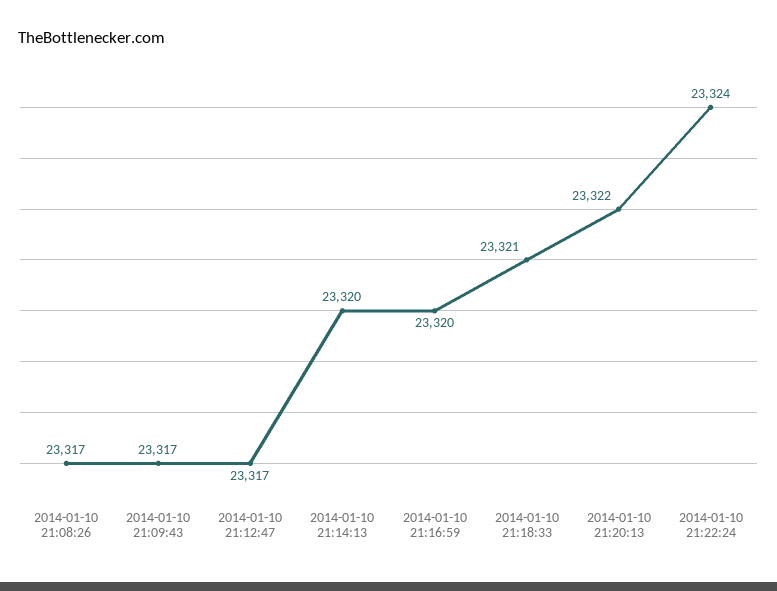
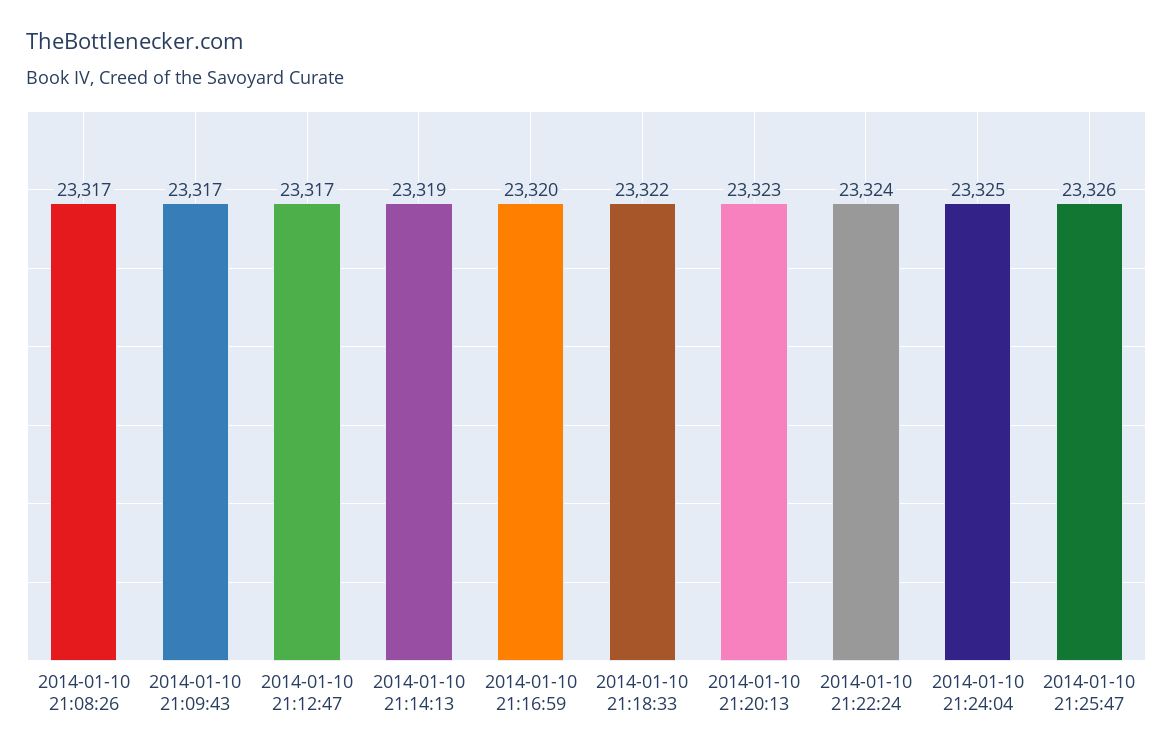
2014-01-10 21:14:13: 23320 -> 23319
2014-01-10 21:18:33: 23321 -> 23322
2014-01-10 21:20:13: 23322 -> 23323
2014-01-10 21:24:04: none -> 23325
2014-01-10 21:25:47: none -> 23326

